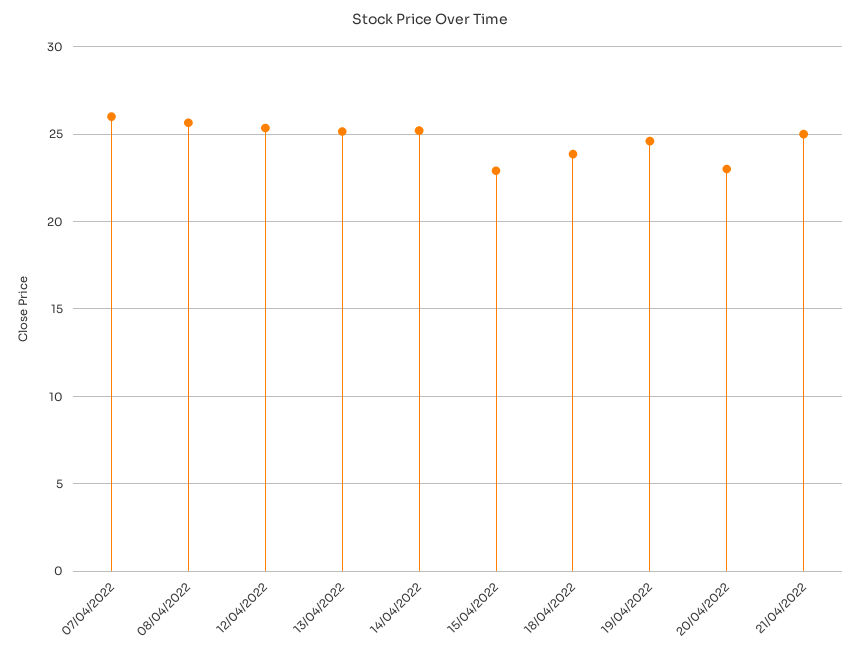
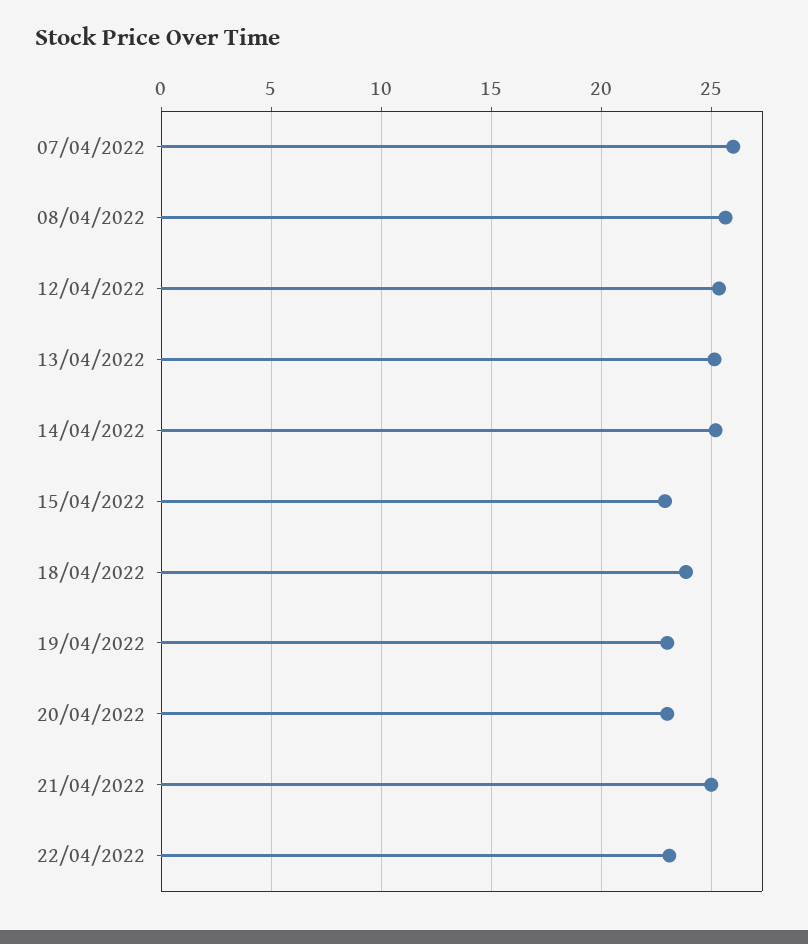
19/04/2022: 24.5 -> 23
22/04/2022: none -> 23

